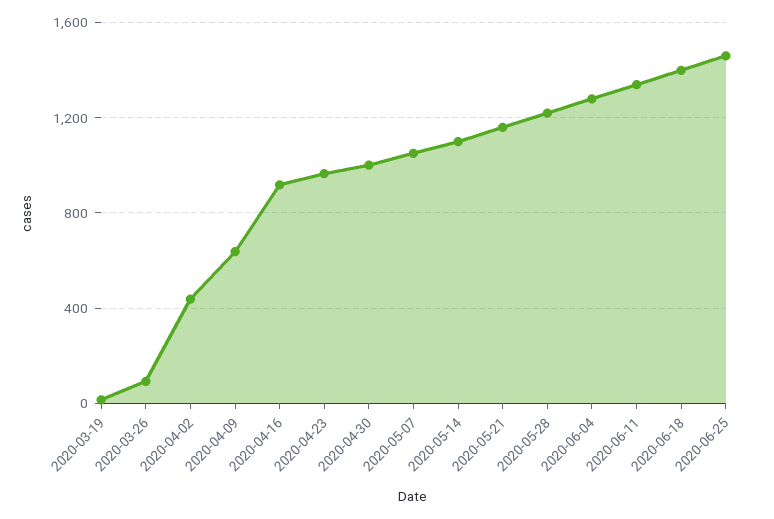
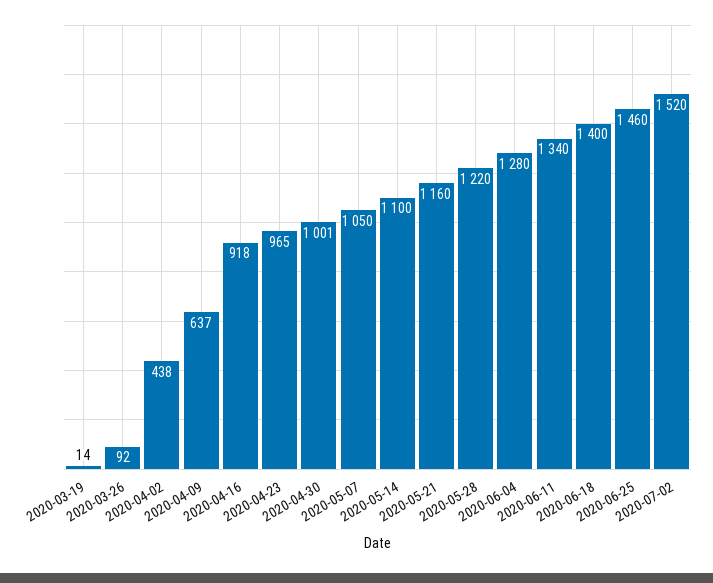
2020-07-02: none -> 1520

